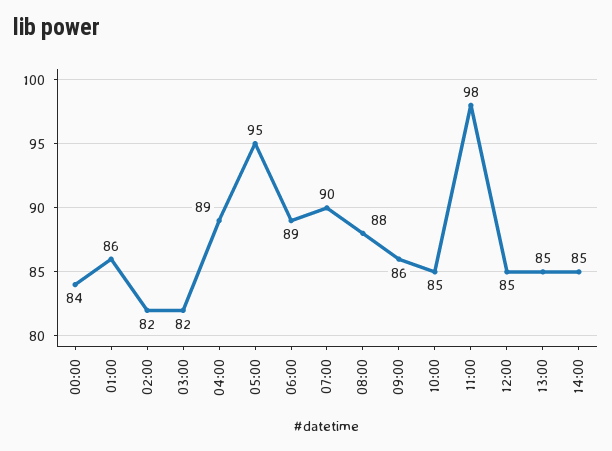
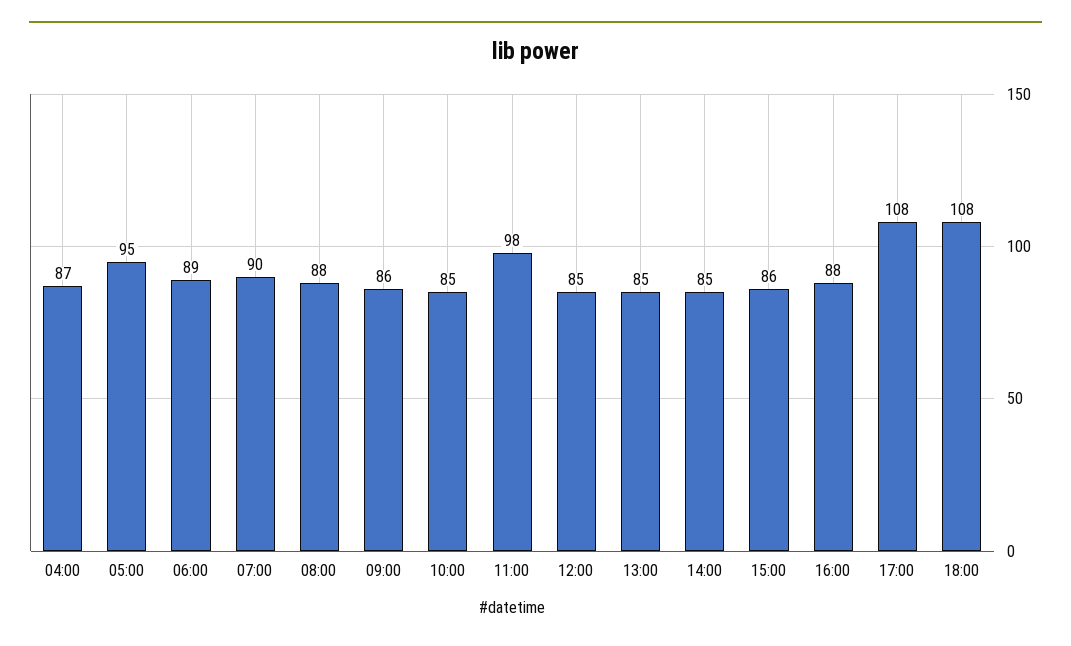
00:00: 84 -> none
01:00: 86 -> none
02:00: 82 -> none
03:00: 82 -> none
04:00: 89 -> 87
15:00: none -> 86
16:00: none -> 88
17:00: none -> 108
18:00: none -> 108

